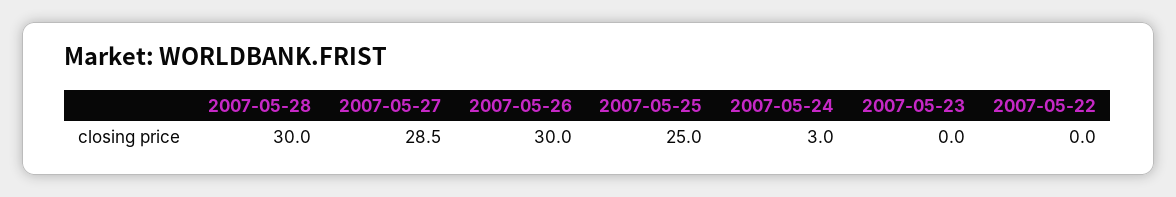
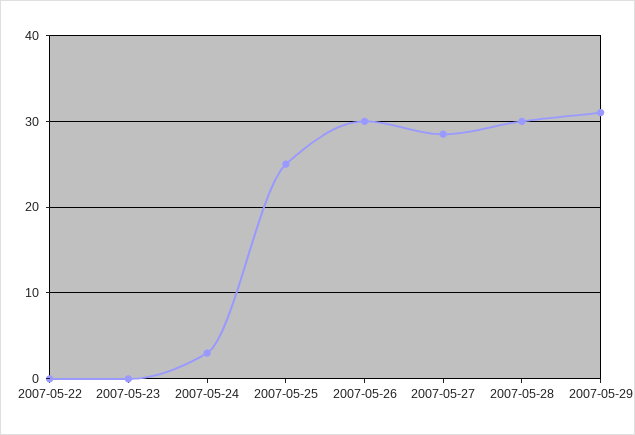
2007-05-29: none -> 31

